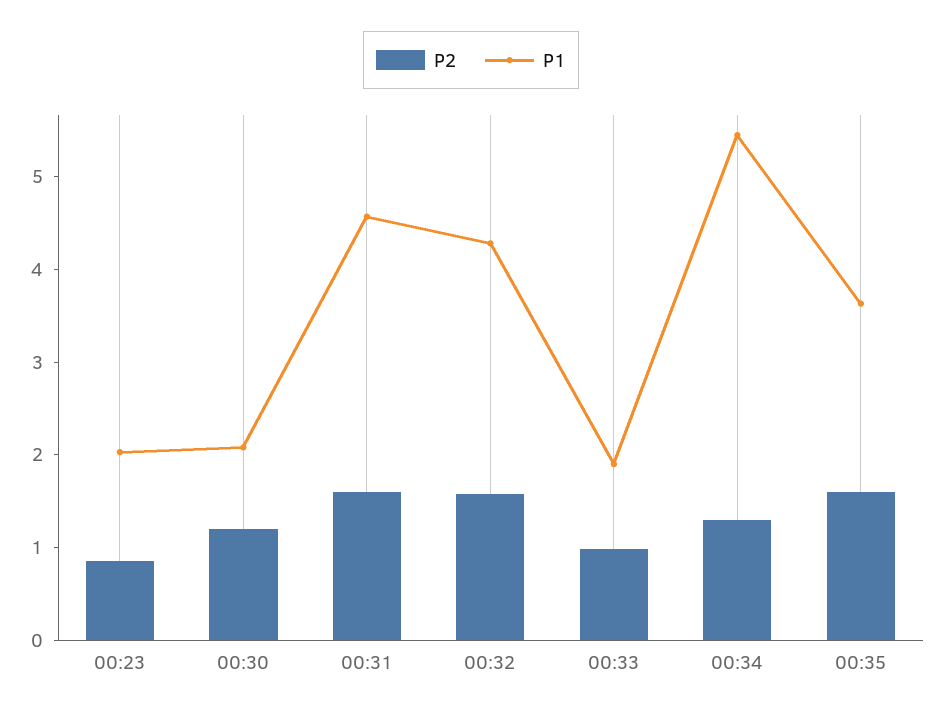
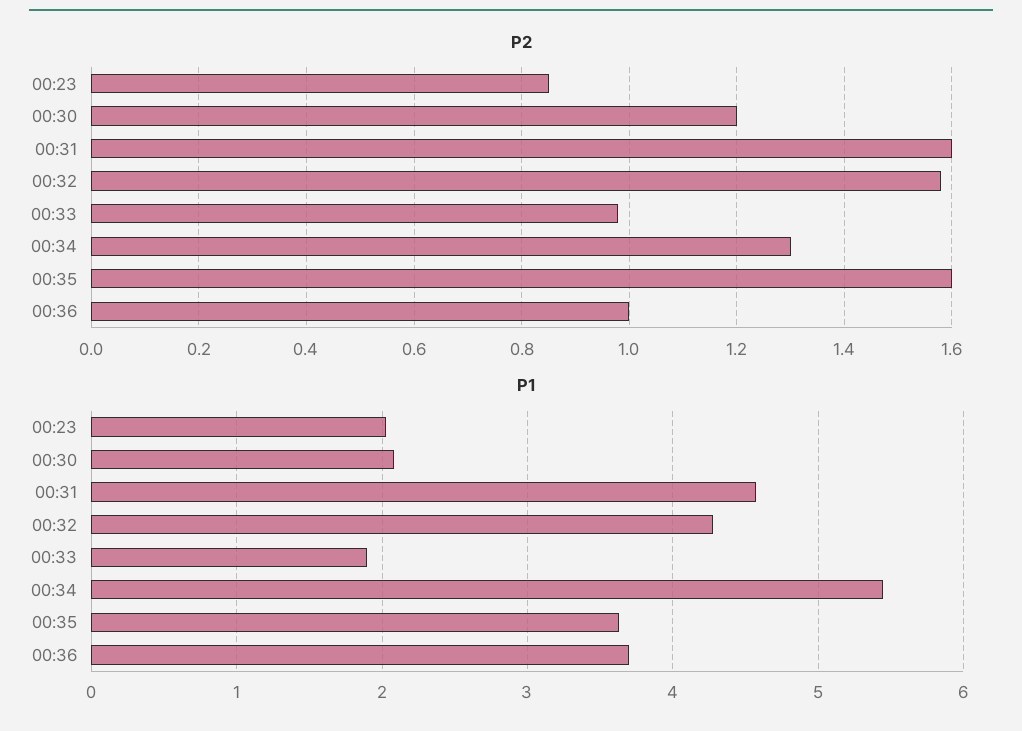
P2, 00:36: none -> 1
P1, 00:36: none -> 3.7

